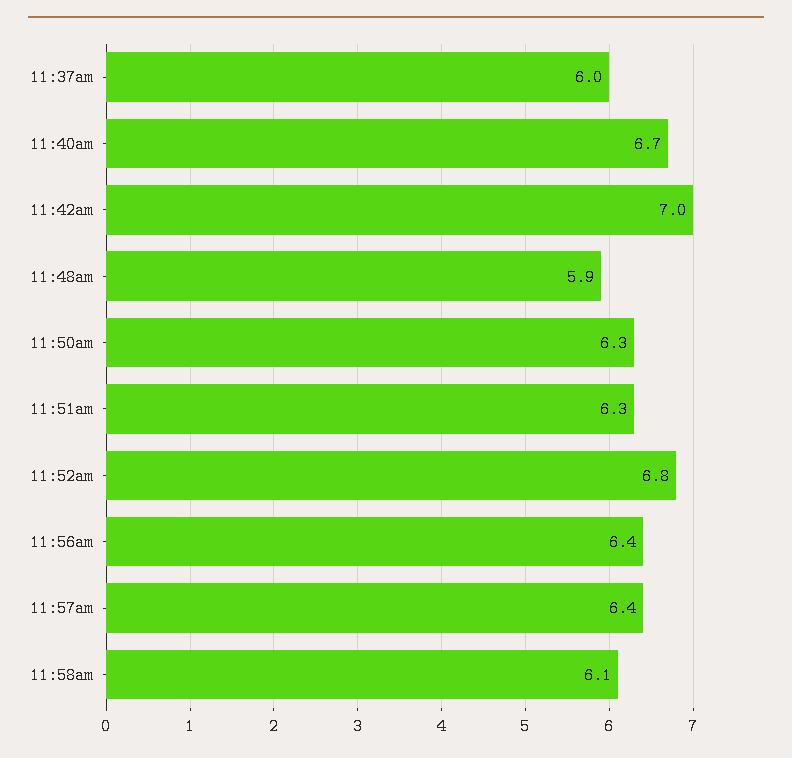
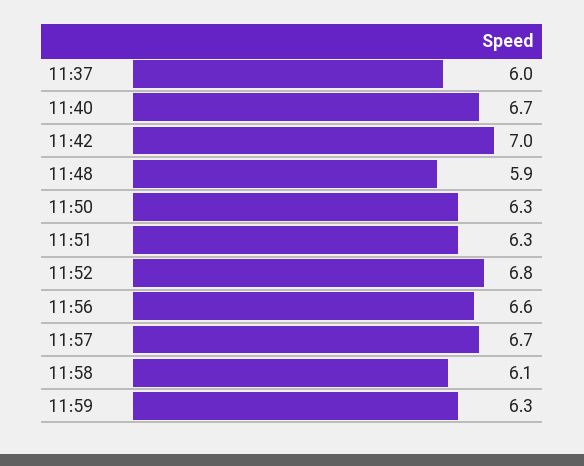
11:56am: 6.4 -> 6.6
11:57am: 6.4 -> 6.7
11:59: none -> 6.3

